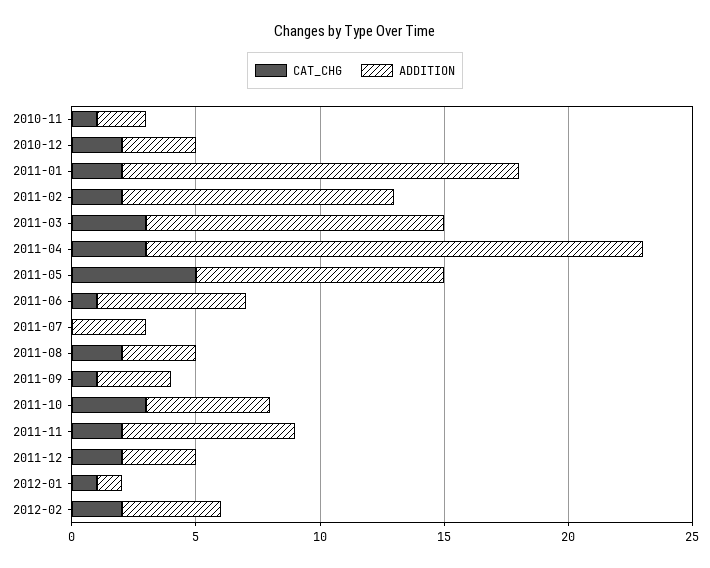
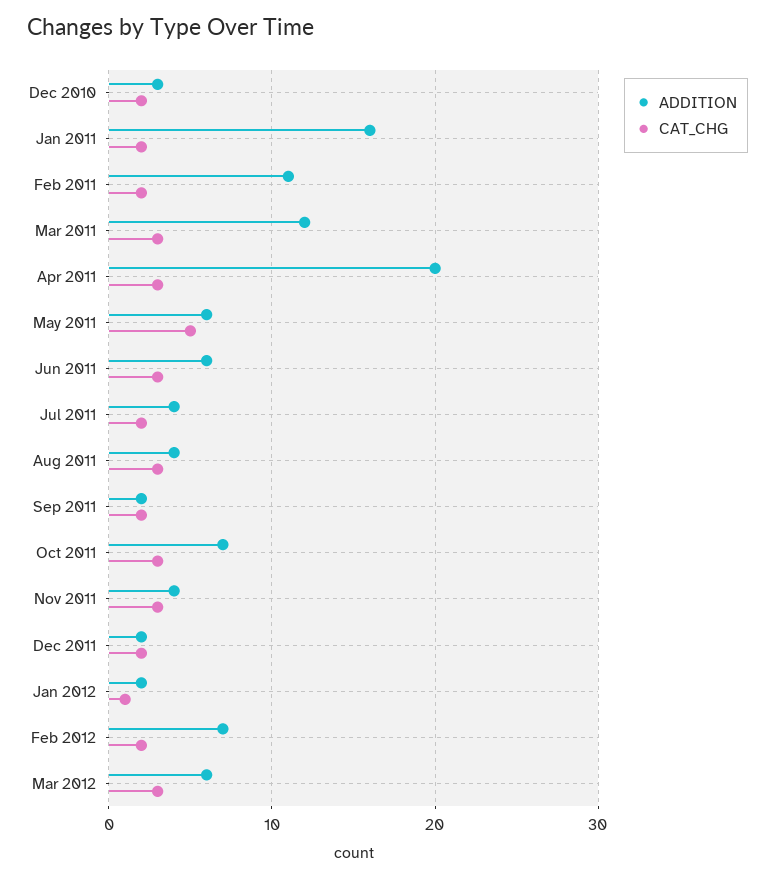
CAT_CHG, 2010-11: 1 -> none
ADDITION, 2010-11: 2 -> none
ADDITION, 2011-05: 10 -> 6
CAT_CHG, 2011-06: 1 -> 3
CAT_CHG, 2011-07: 0 -> 2
ADDITION, 2011-07: 3 -> 4
CAT_CHG, 2011-08: 2 -> 3
ADDITION, 2011-08: 3 -> 4
CAT_CHG, 2011-09: 1 -> 2
ADDITION, 2011-09: 3 -> 2
ADDITION, 2011-10: 5 -> 7
CAT_CHG, 2011-11: 2 -> 3
ADDITION, 2011-11: 7 -> 4
ADDITION, 2011-12: 3 -> 2
ADDITION, 2012-01: 1 -> 2
ADDITION, 2012-02: 4 -> 7
ADDITION, Mar 2012: none -> 6
CAT_CHG, Mar 2012: none -> 3

